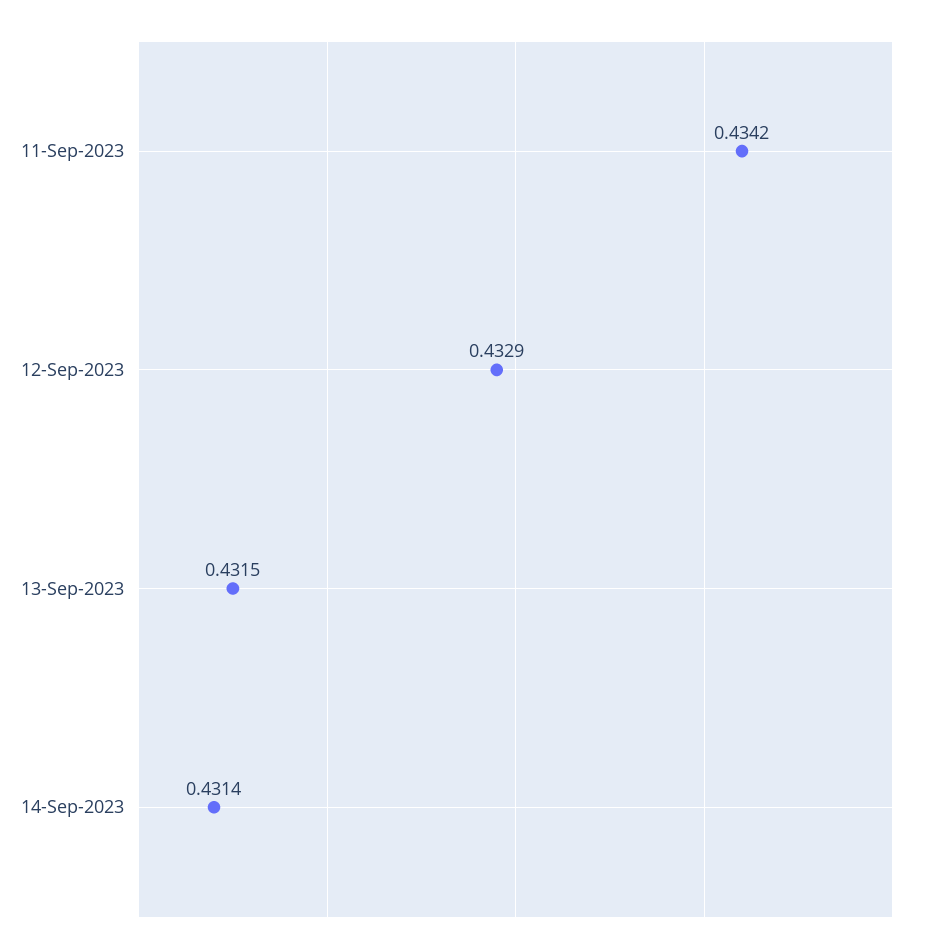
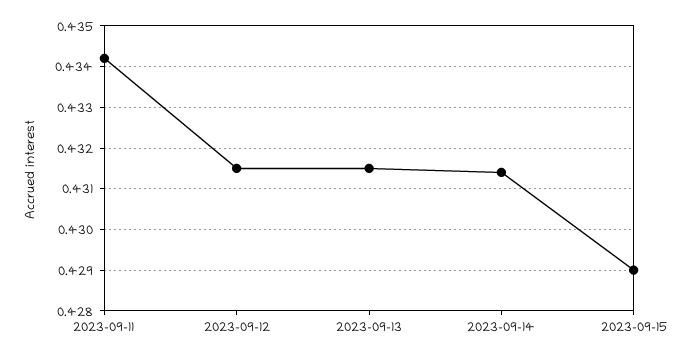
12-Sep-2023: 0.4329 -> 0.4315
2023-09-15: none -> 0.429

